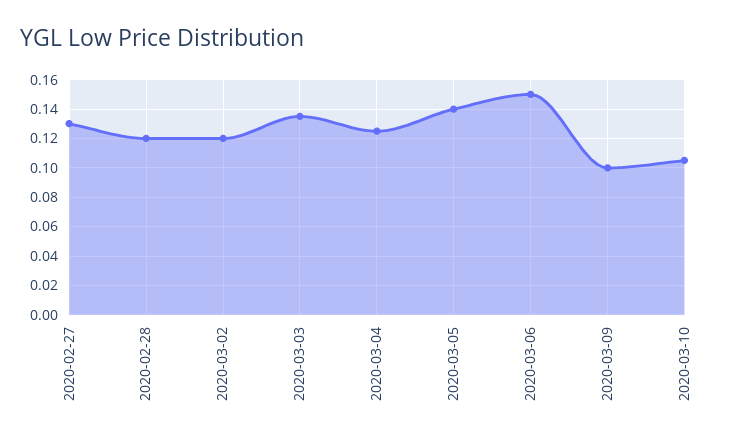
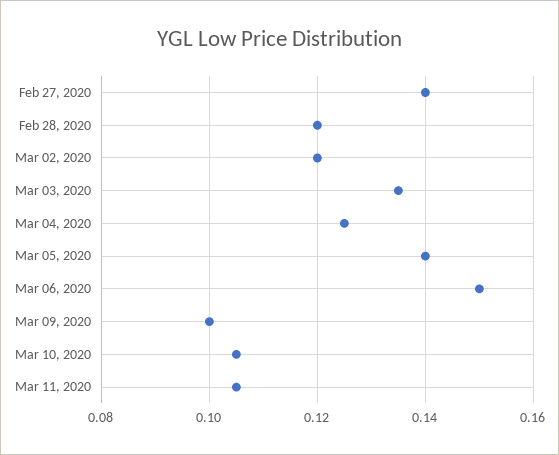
2020-02-27: 0.13 -> 0.14
Mar 11, 2020: none -> 0.105

